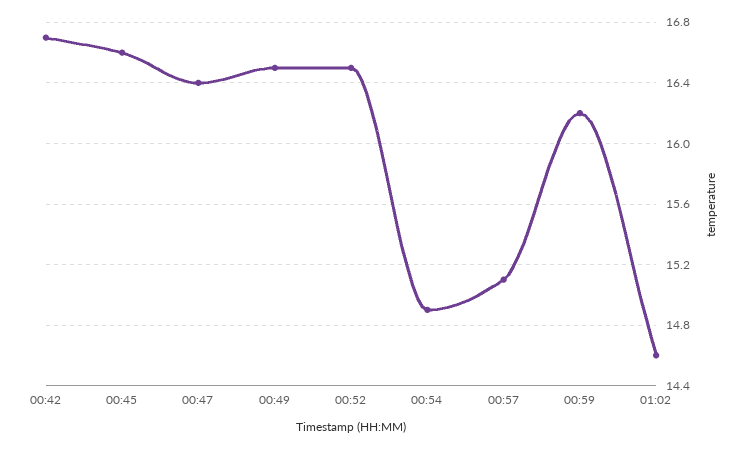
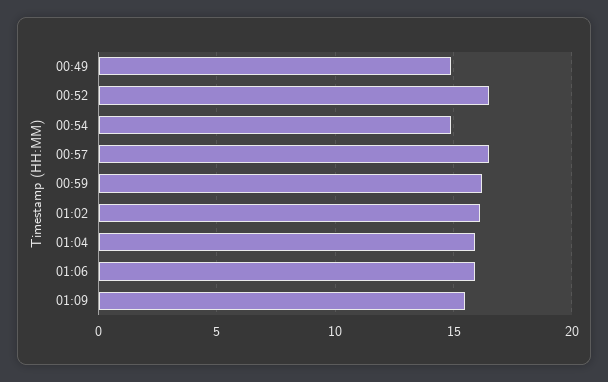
00:42: 16.7 -> none
00:45: 16.6 -> none
00:47: 16.4 -> none
00:49: 16.5 -> 15
00:57: 15.1 -> 16.5
01:02: 14.6 -> 16
01:04: none -> 16
01:06: none -> 16
01:09: none -> 15.5

